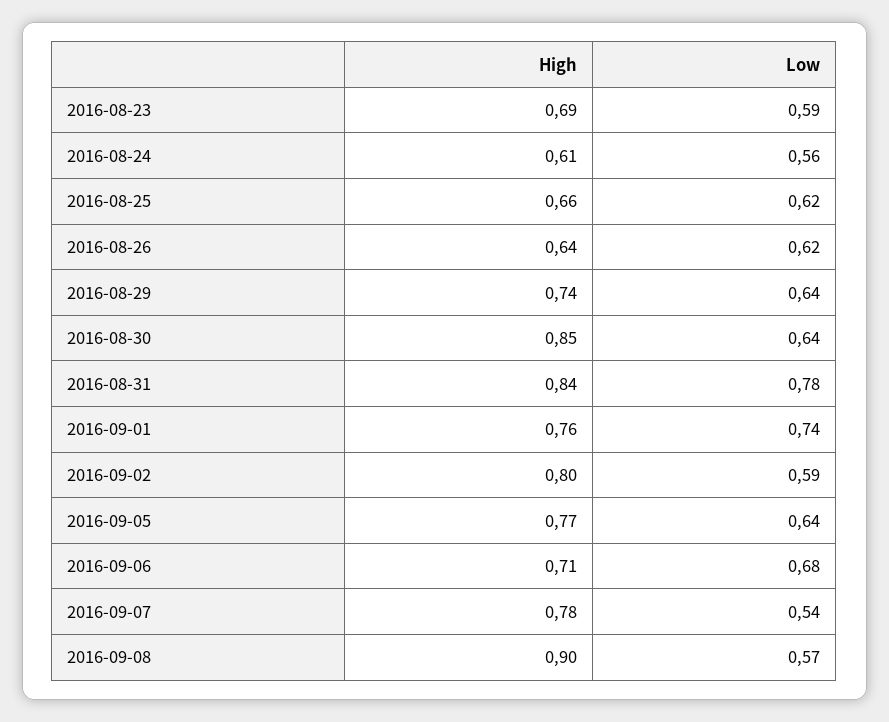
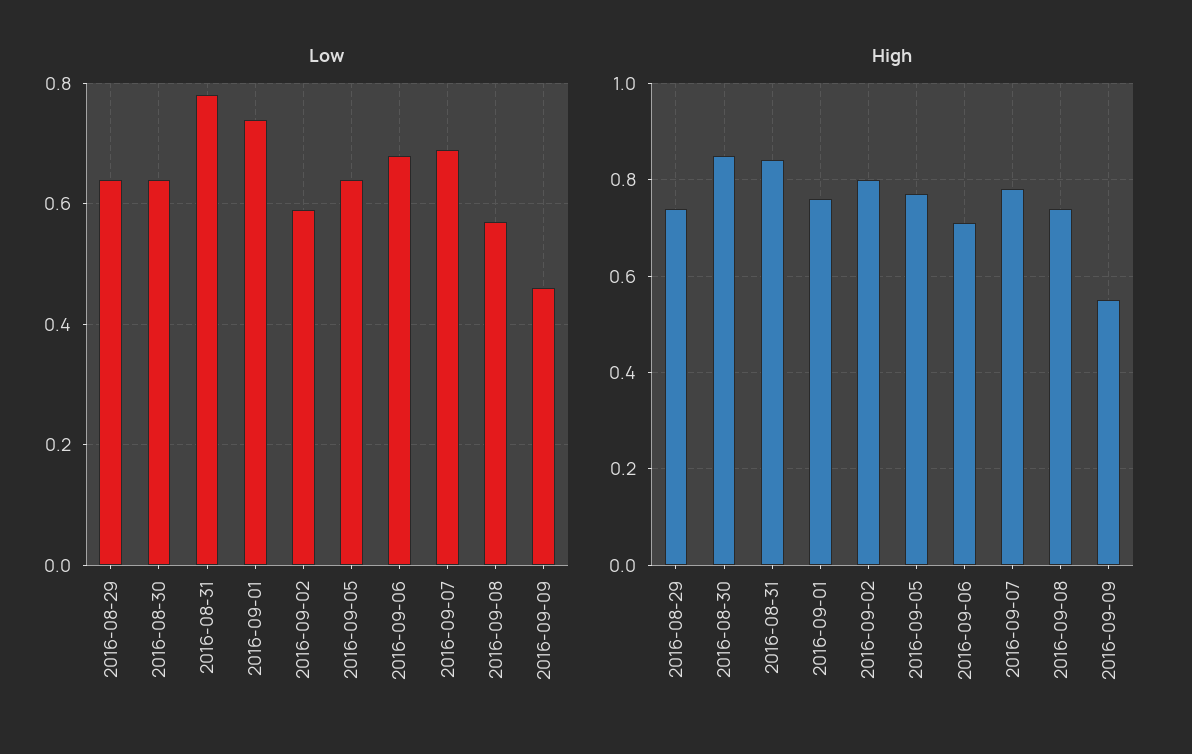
High, 2016-08-23: 0.69 -> none
Low, 2016-08-23: 0.59 -> none
High, 2016-08-24: 0.61 -> none
Low, 2016-08-24: 0.56 -> none
High, 2016-08-25: 0.66 -> none
Low, 2016-08-25: 0.62 -> none
High, 2016-08-26: 0.64 -> none
Low, 2016-08-26: 0.62 -> none
Low, 2016-09-07: 0.54 -> 0.7
High, 2016-09-08: 0.9 -> 0.75
Low, 2016-09-09: none -> 0.45
High, 2016-09-09: none -> 0.55

